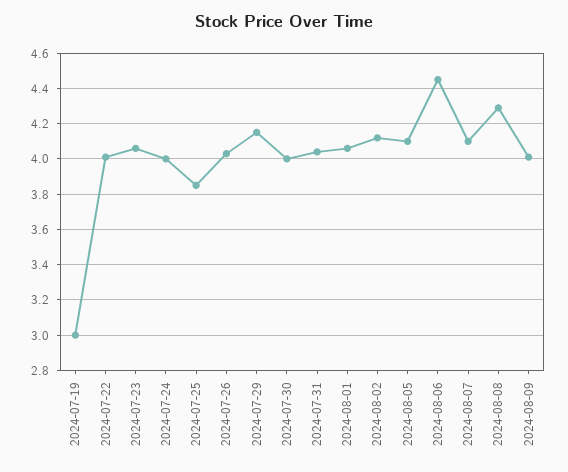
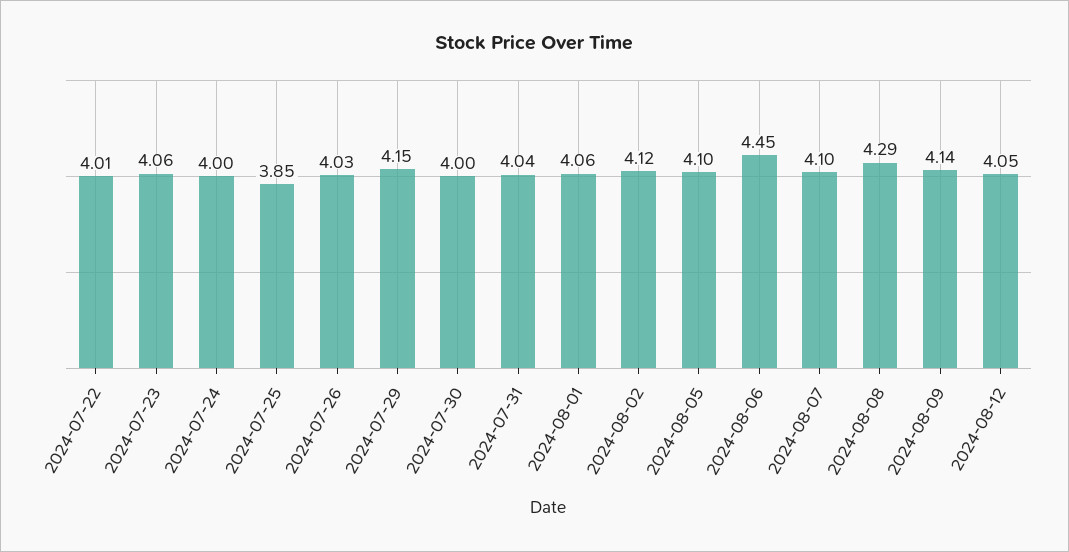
2024-07-19: 3 -> none
2024-08-09: 4 -> 4.14
2024-08-12: none -> 4.05

